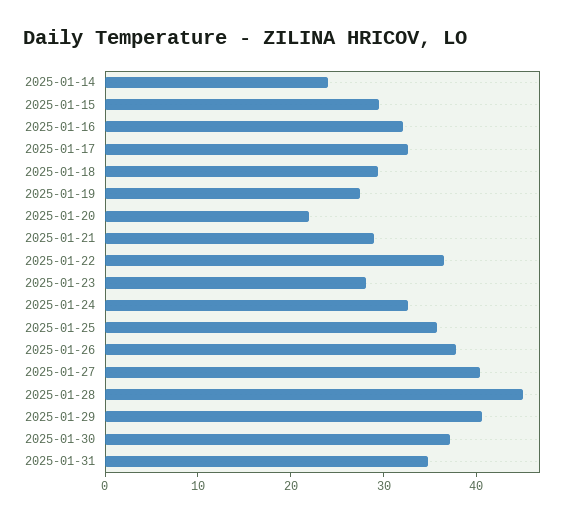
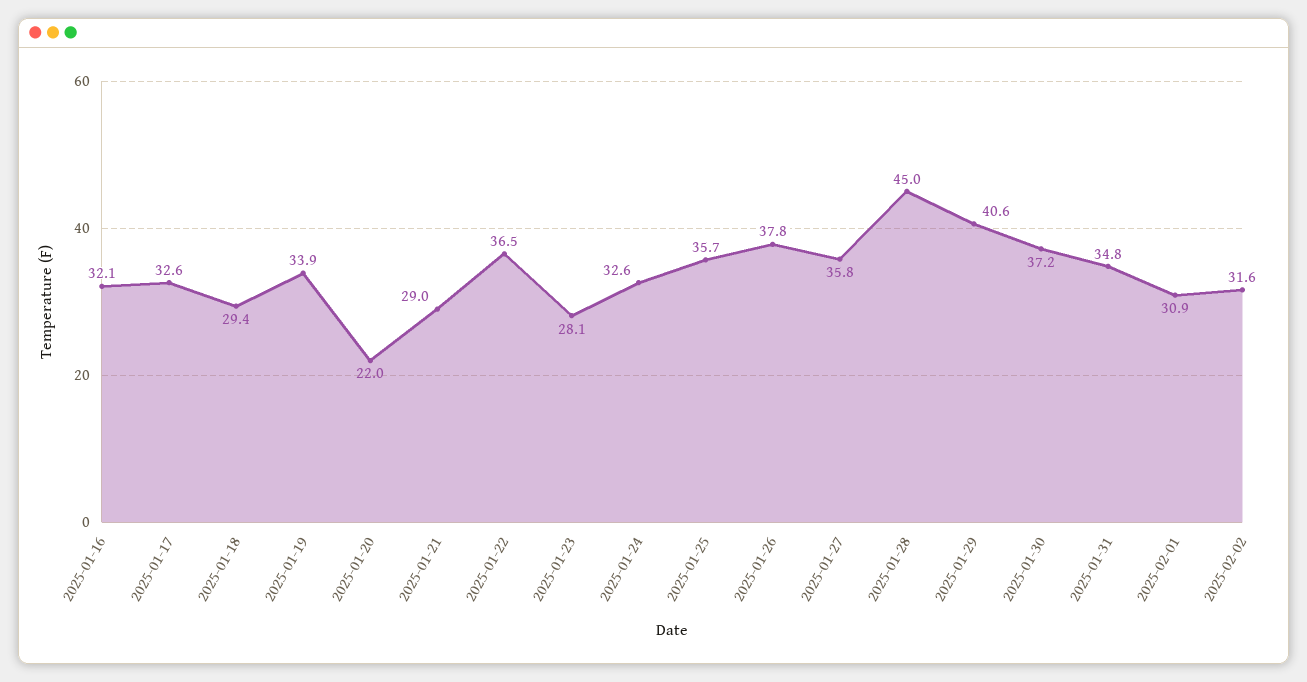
2025-01-14: 24 -> none
2025-01-15: 30 -> none
2025-01-19: 28 -> 33.9
2025-01-27: 40 -> 35.8
2025-02-01: none -> 30.9
2025-02-02: none -> 31.6

